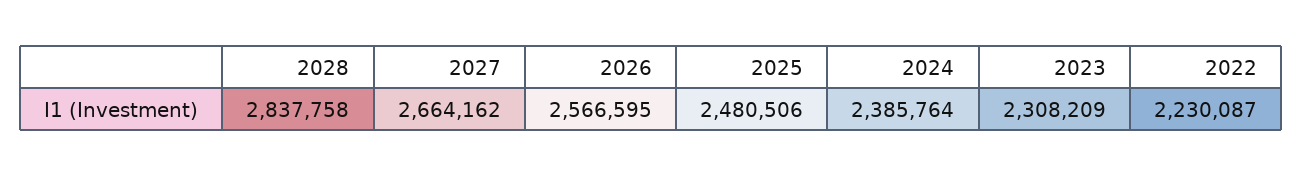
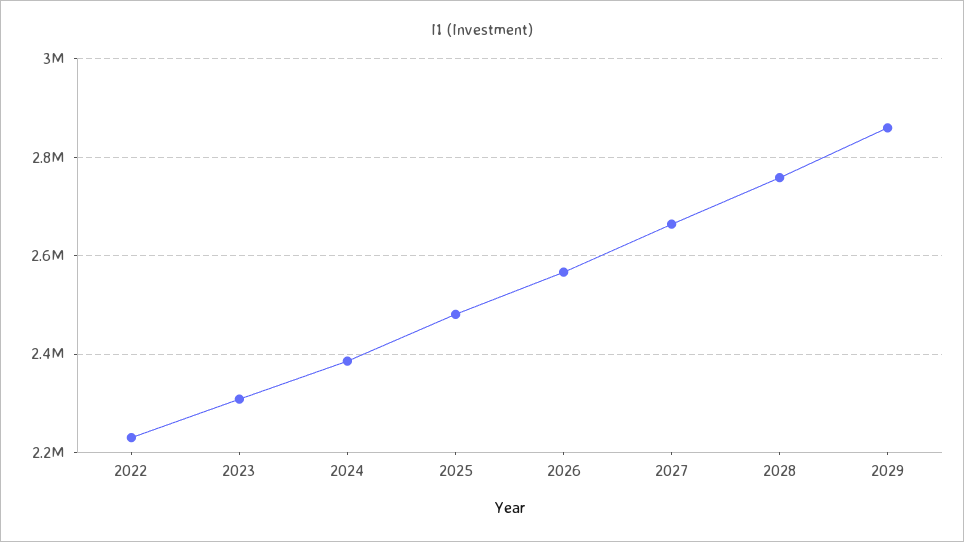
2028: 2837758 -> 2760000
2029: none -> 2860000

